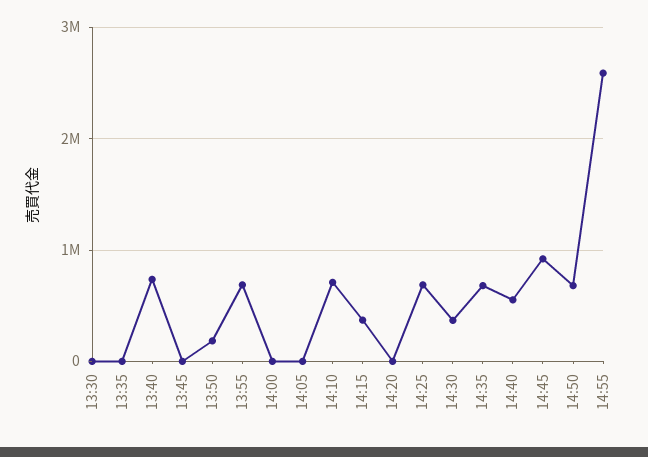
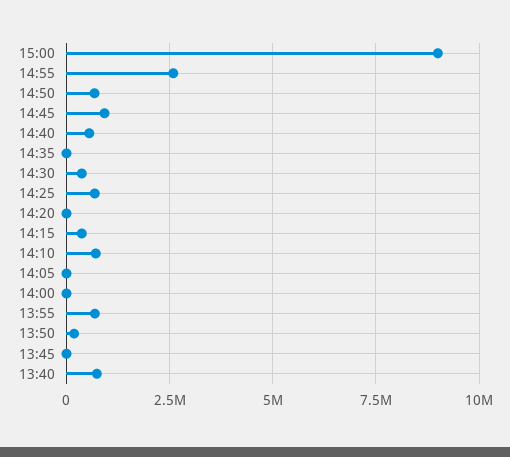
13:30: 0 -> none
13:35: 0 -> none
14:35: 700000 -> 0
15:00: none -> 9000000

